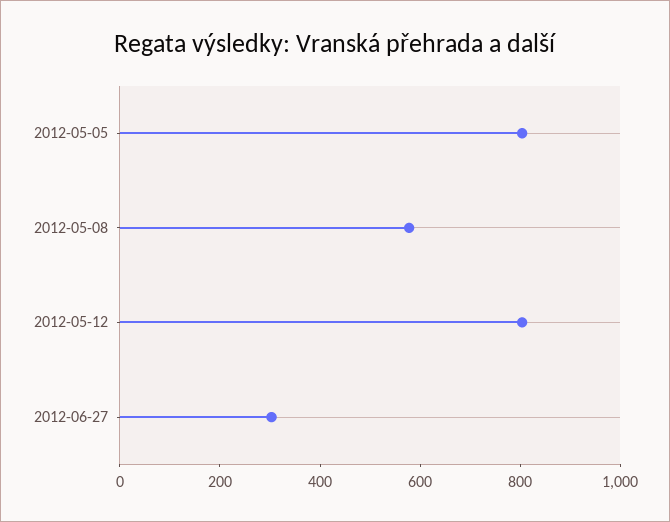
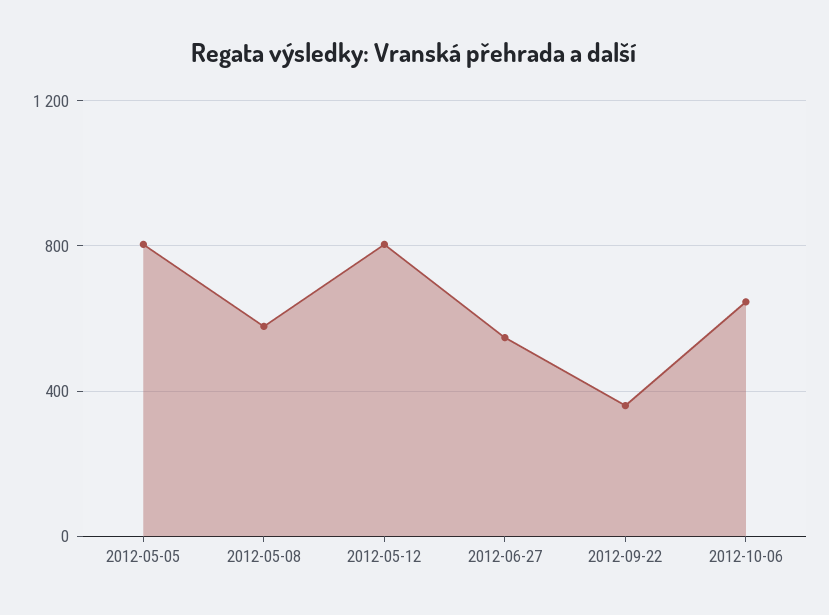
2012-06-27: 300 -> 550
2012-09-22: none -> 350
2012-10-06: none -> 650

